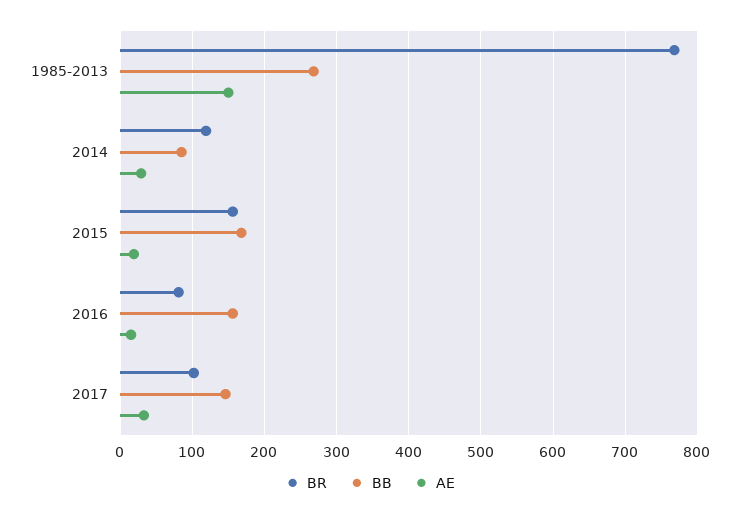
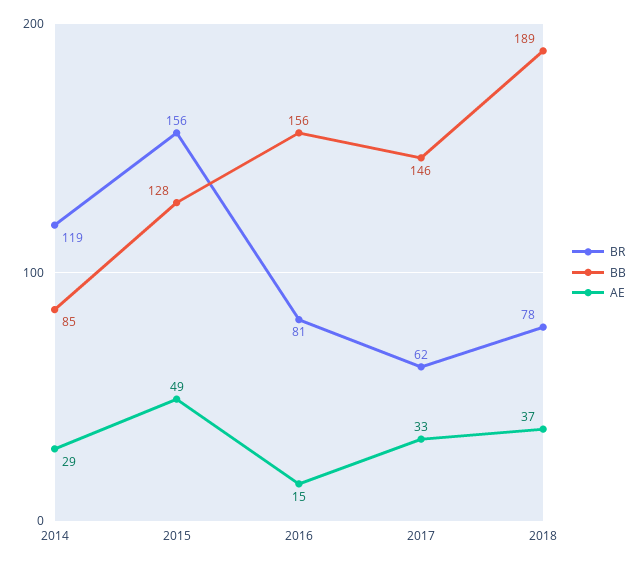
BR, 1985-2013: 770 -> none
BB, 1985-2013: 270 -> none
AE, 1985-2013: 150 -> none
BB, 2015: 170 -> 128
AE, 2015: 20 -> 49
BR, 2017: 100 -> 62
BR, 2018: none -> 78
BB, 2018: none -> 189
AE, 2018: none -> 37

